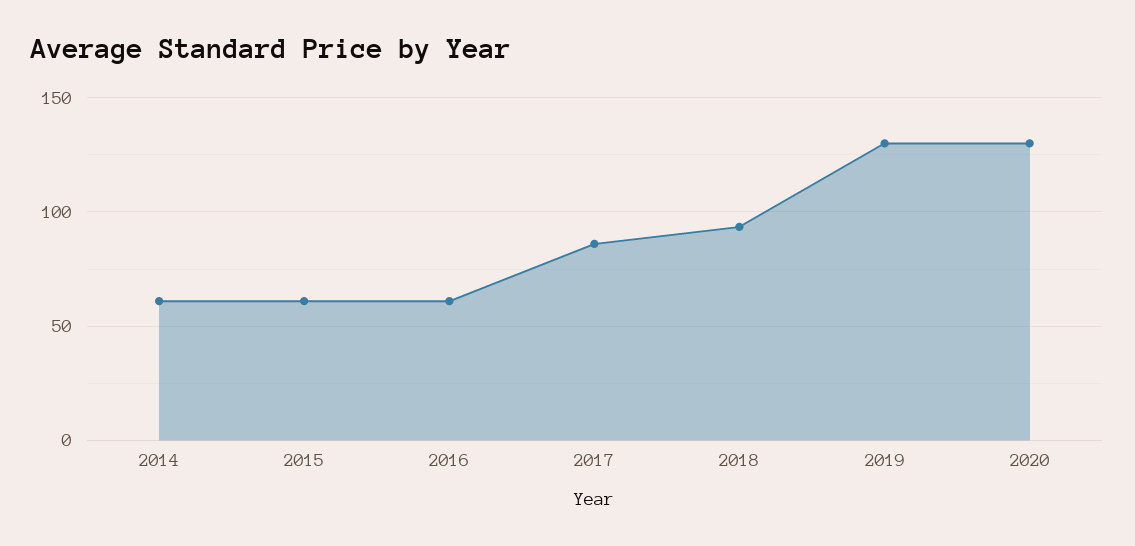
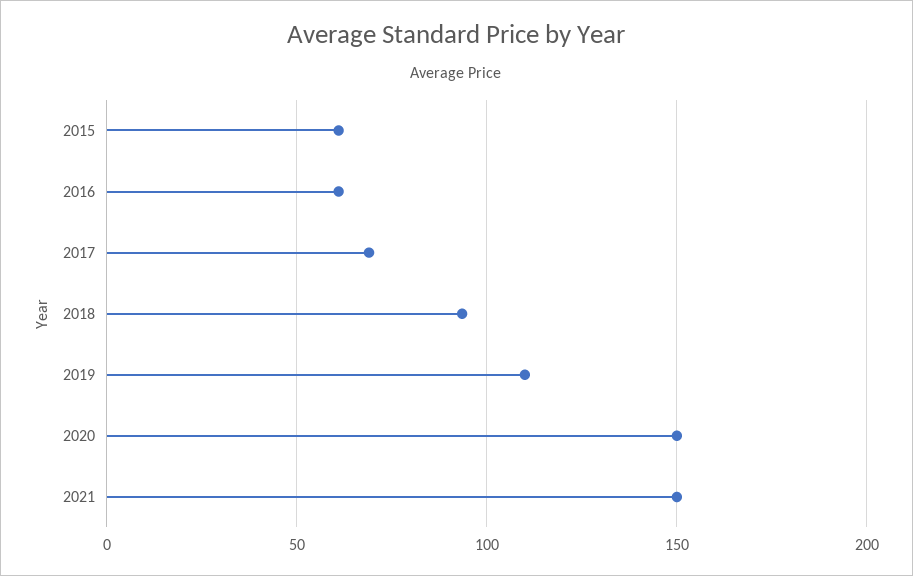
2014: 60 -> none
2017: 85 -> 70
2019: 130 -> 110
2020: 130 -> 150
2021: none -> 150

